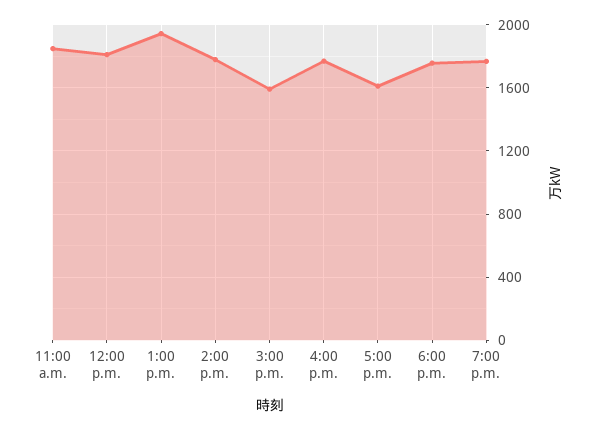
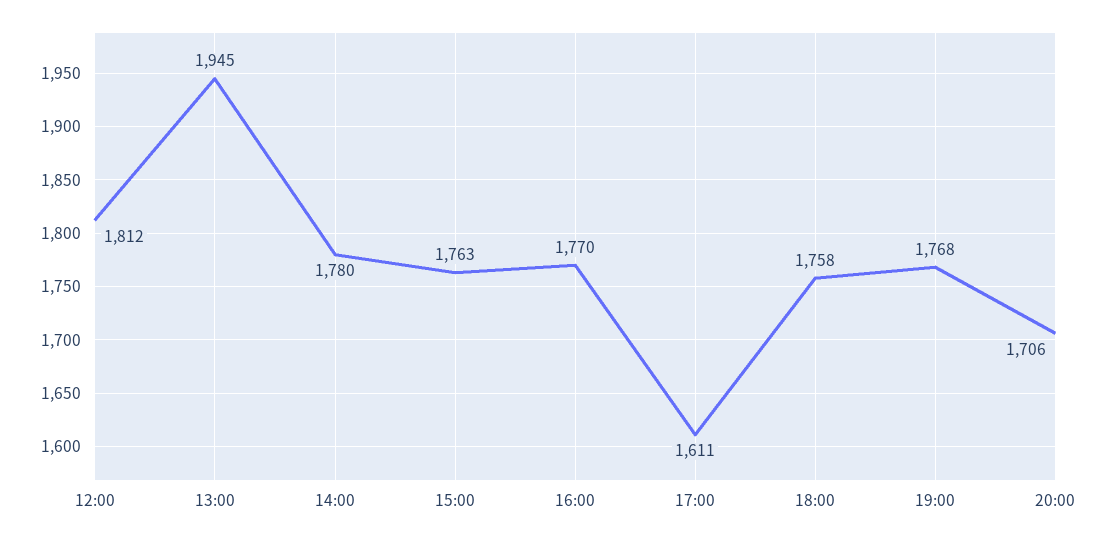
11:00 a.m.: 1850 -> none
3:00 p.m.: 1600 -> 1763
20:00: none -> 1706

